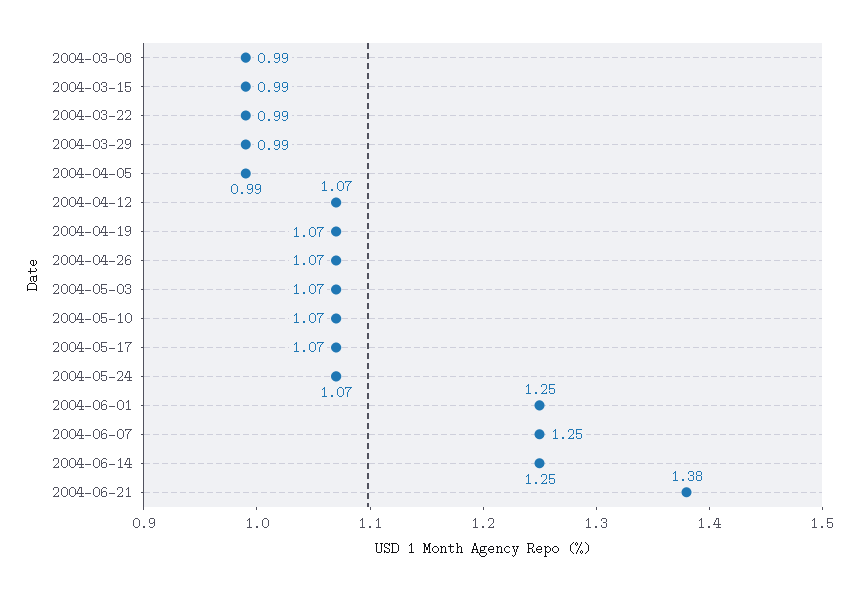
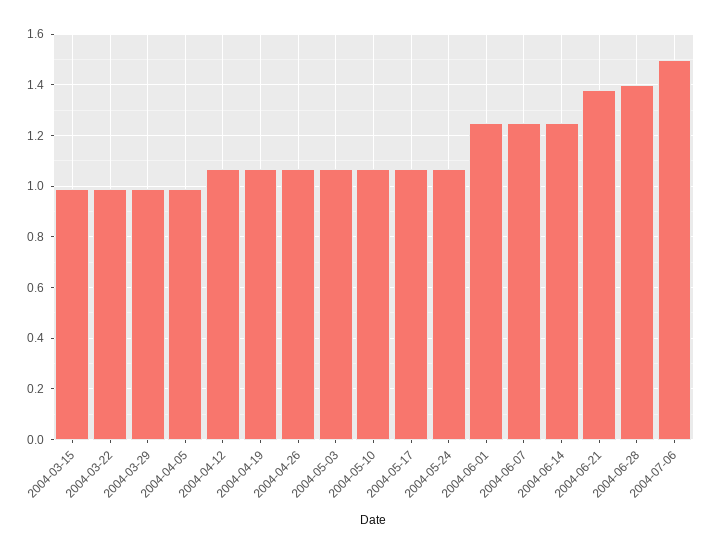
2004-03-08: 0.99 -> none
2004-06-28: none -> 1.4
2004-07-06: none -> 1.5

